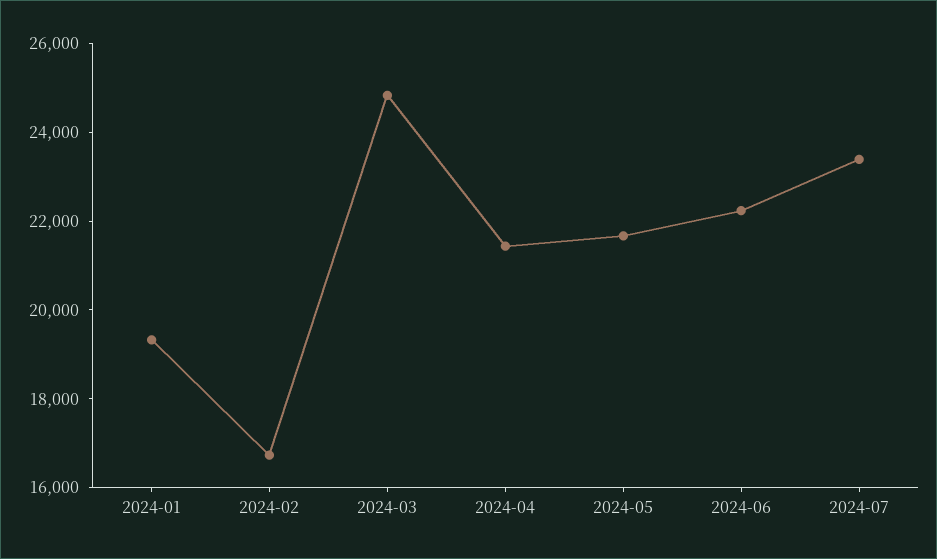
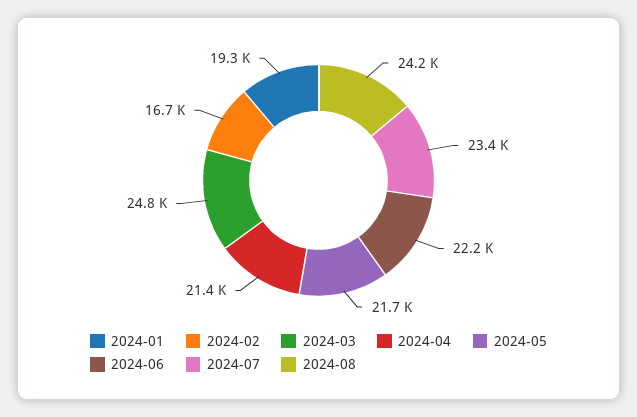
2024-08: none -> 24200

